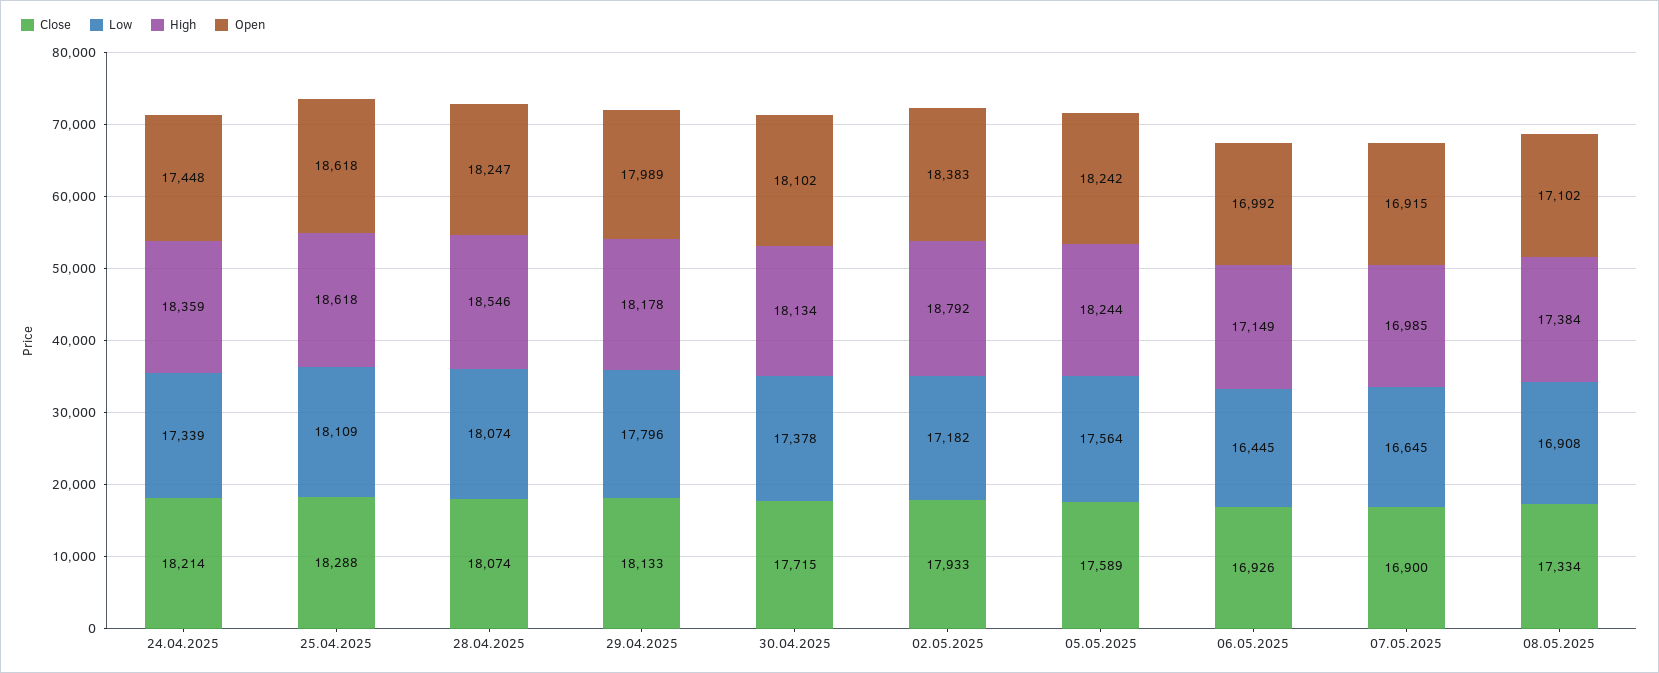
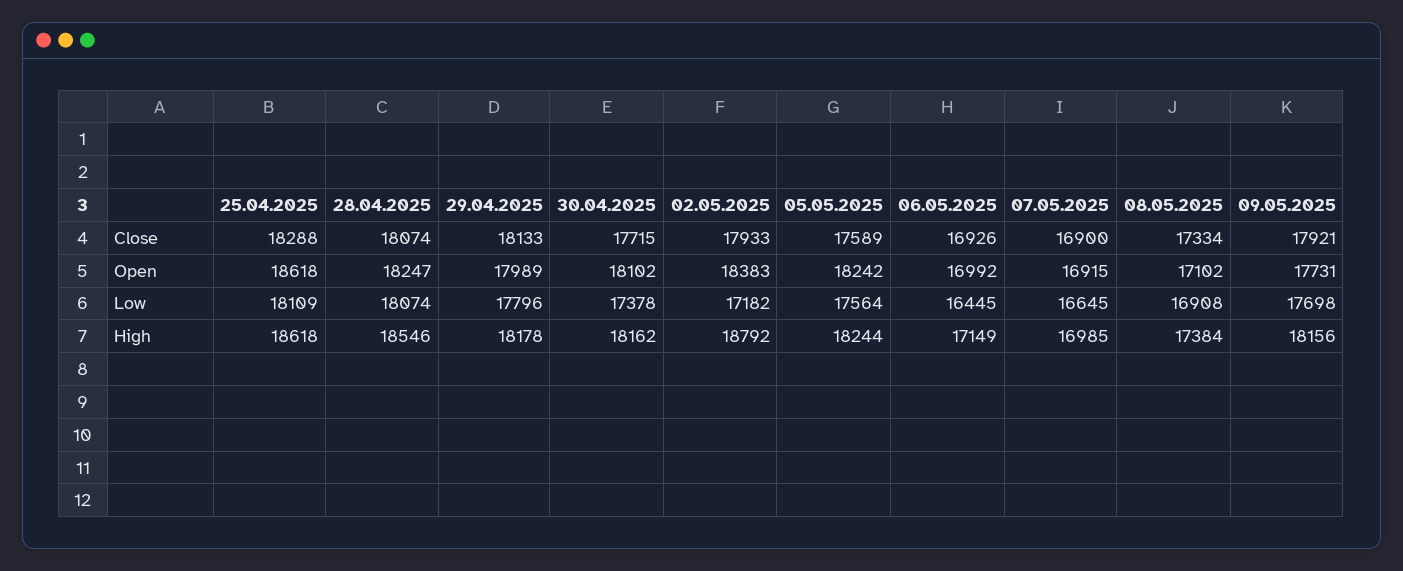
Close, 24.04.2025: 18214 -> none
Low, 24.04.2025: 17339 -> none
High, 24.04.2025: 18359 -> none
Open, 24.04.2025: 17448 -> none
High, 30.04.2025: 18134 -> 18162
Close, 09.05.2025: none -> 17921
Open, 09.05.2025: none -> 17731
Low, 09.05.2025: none -> 17698
High, 09.05.2025: none -> 18156

